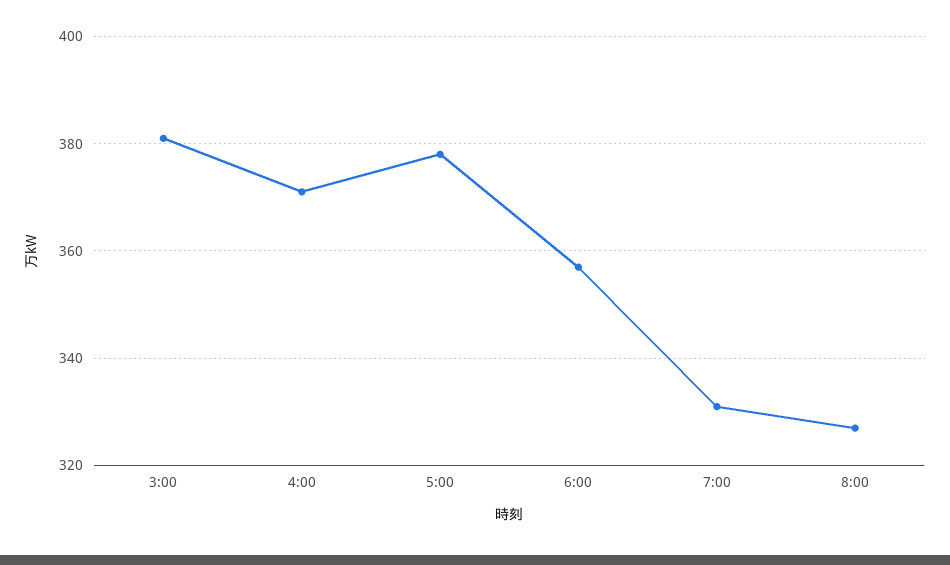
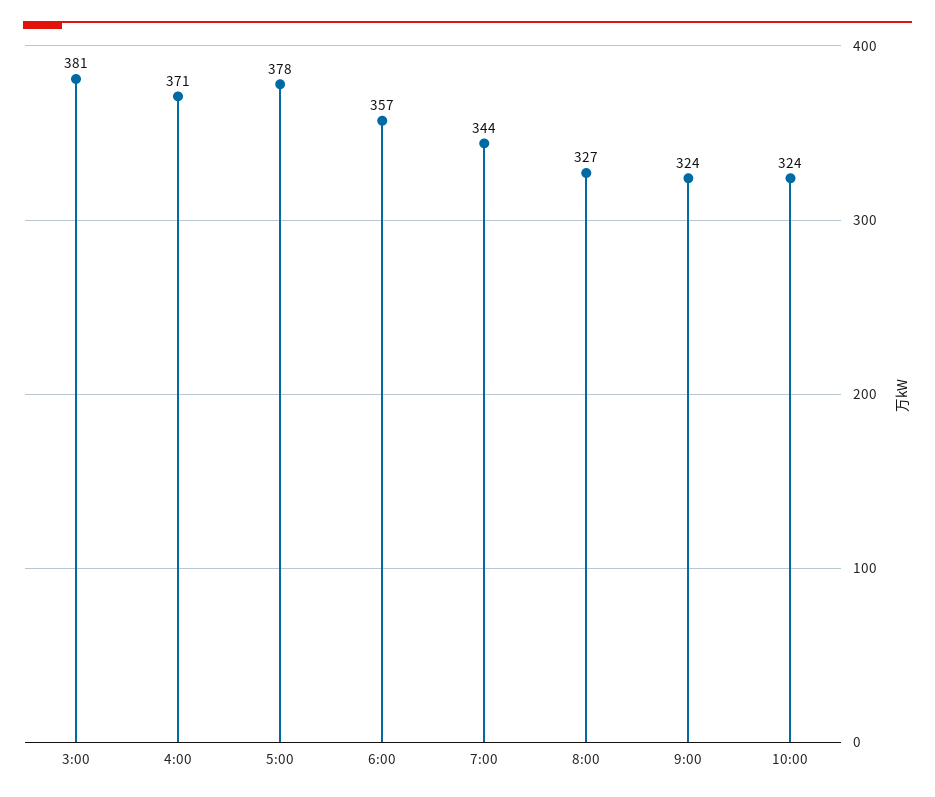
7:00: 330 -> 344
9:00: none -> 324
10:00: none -> 324

